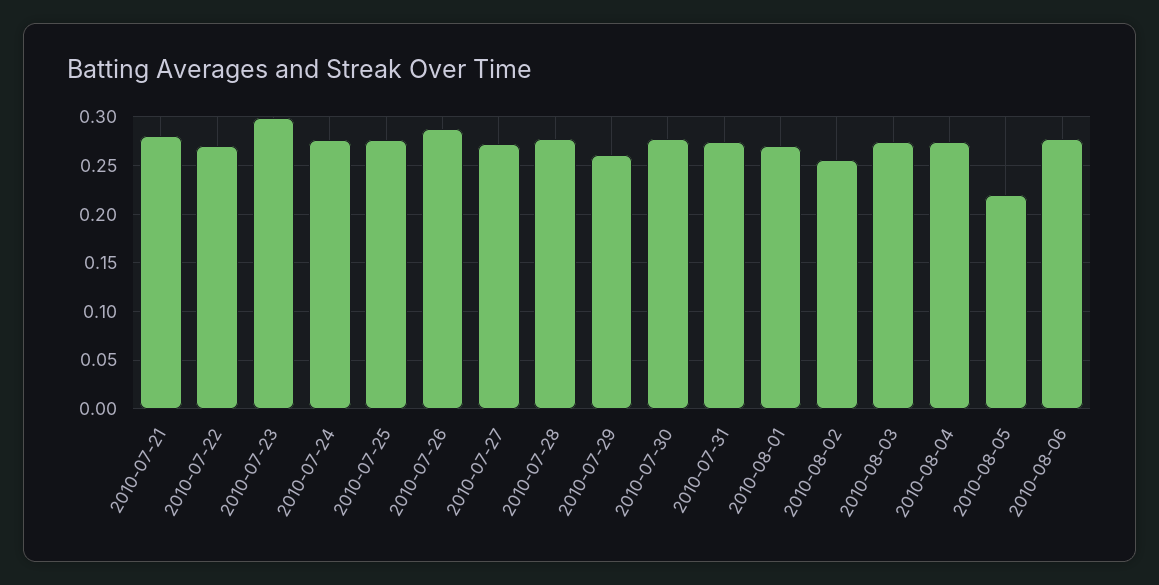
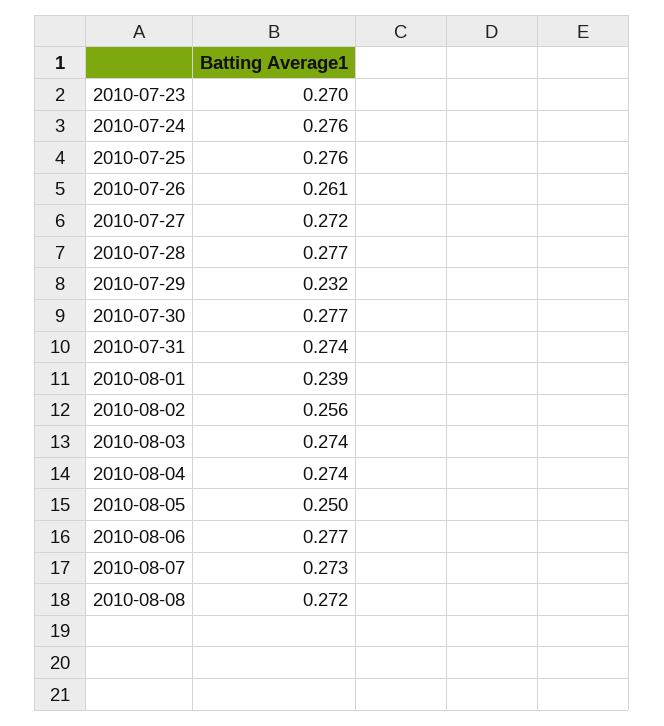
2010-07-21: 0.28 -> none
2010-07-22: 0.27 -> none
2010-07-23: 0.3 -> 0.27
2010-07-26: 0.29 -> 0.261
2010-07-29: 0.26 -> 0.232
2010-08-01: 0.27 -> 0.239
2010-08-05: 0.22 -> 0.25
2010-08-07: none -> 0.273
2010-08-08: none -> 0.272

